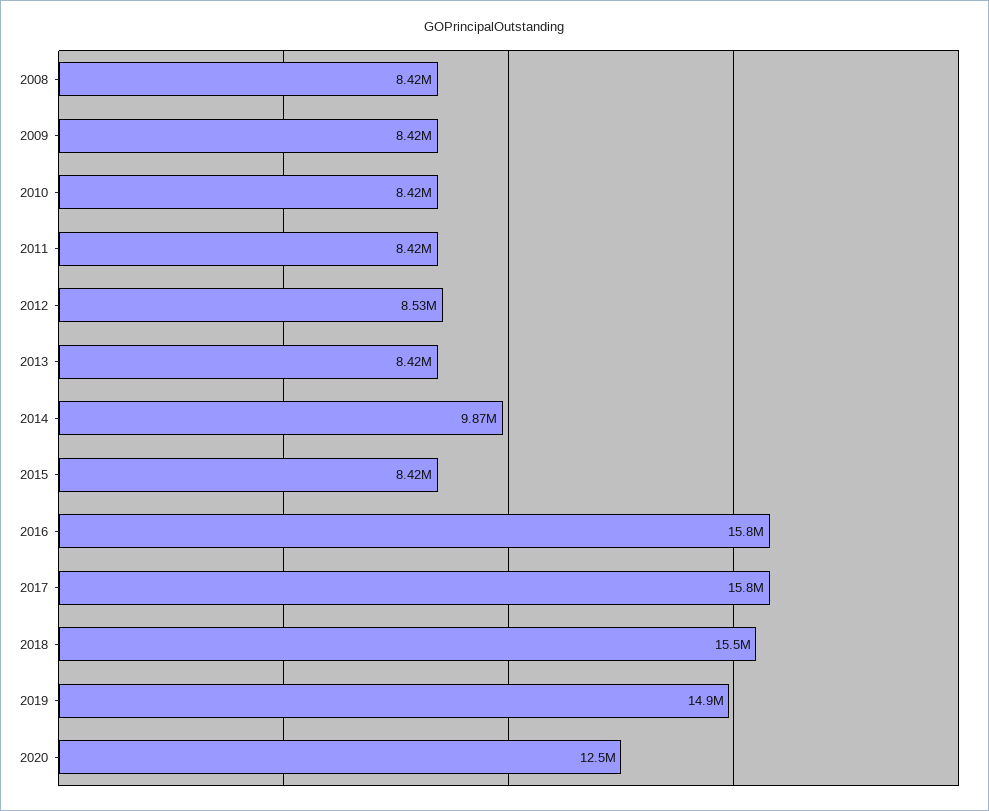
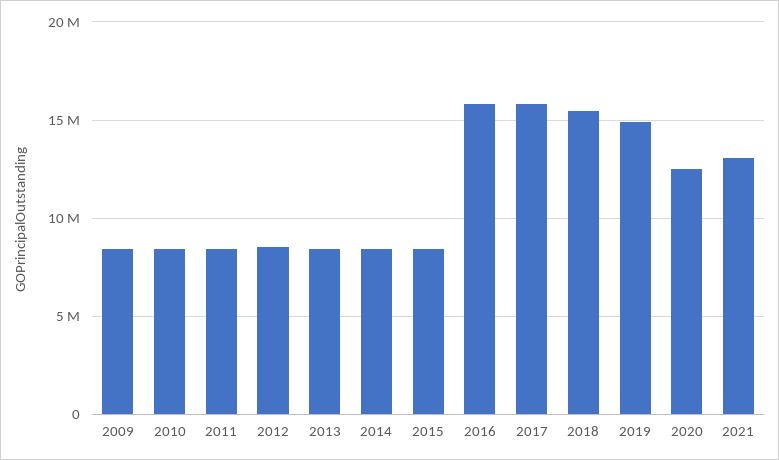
2008: 8420000 -> none
2014: 9870000 -> 8500000
2021: none -> 13000000

